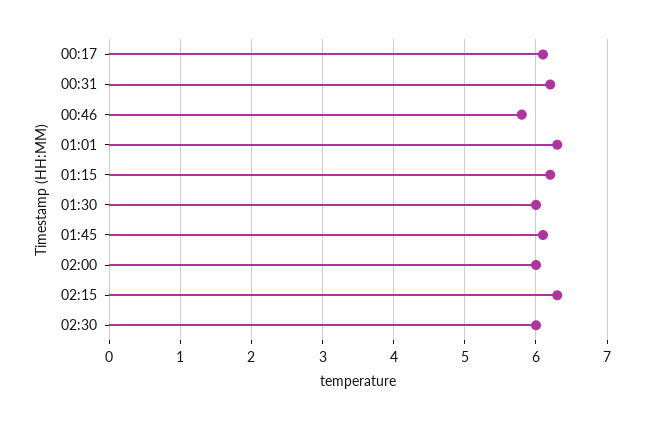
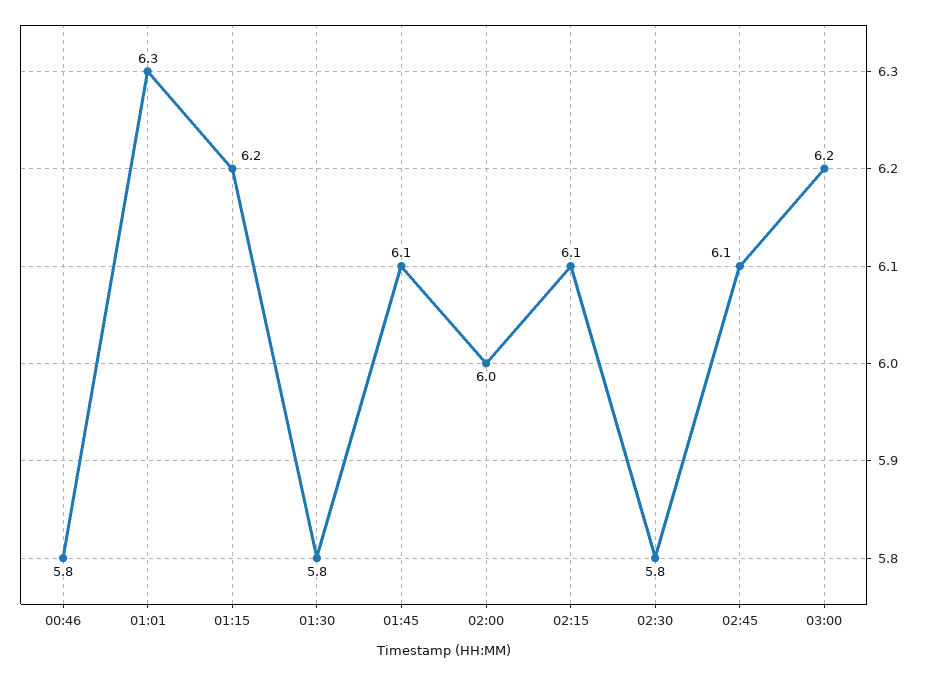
00:17: 6.1 -> none
00:31: 6.2 -> none
01:30: 6 -> 5.8
02:15: 6.3 -> 6.1
02:30: 6 -> 5.8
02:45: none -> 6.1
03:00: none -> 6.2

